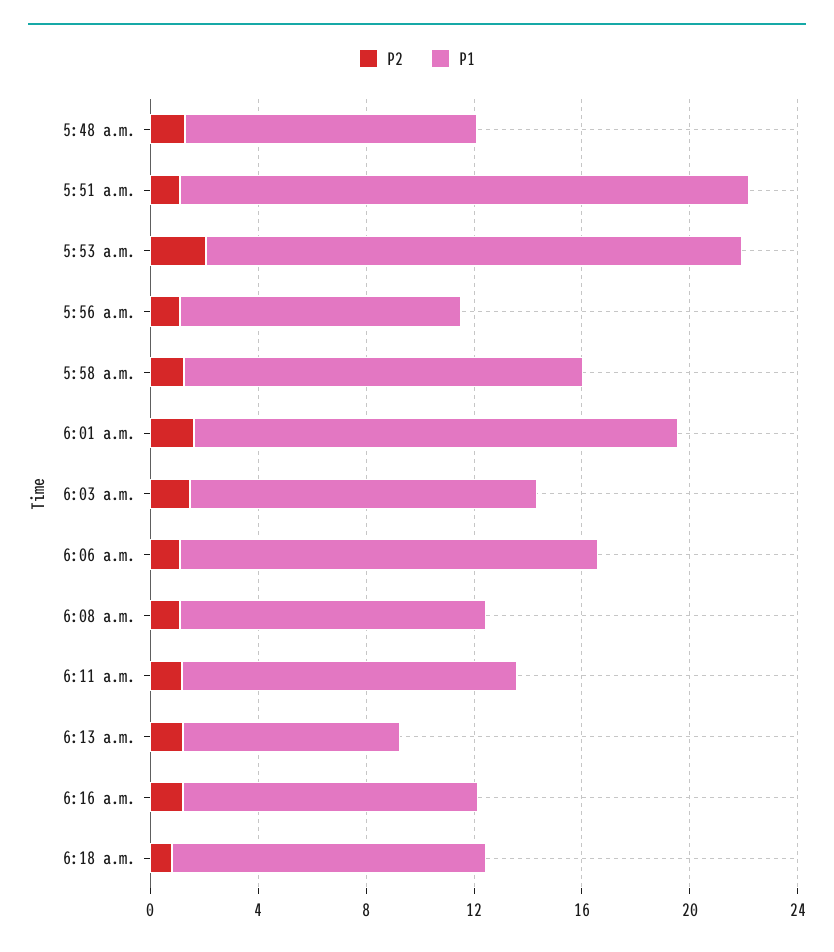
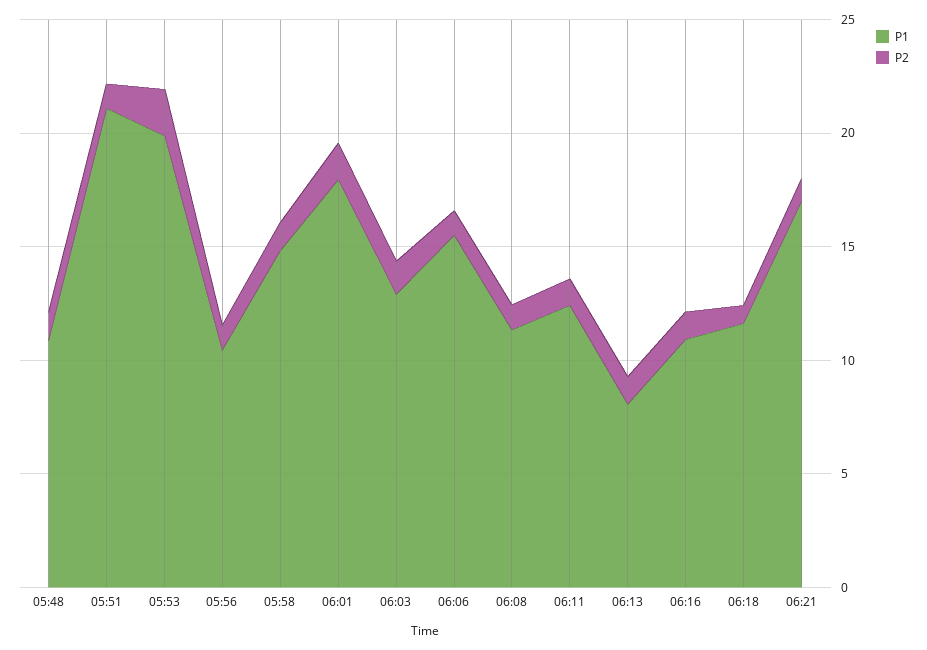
P1, 06:21: none -> 17
P2, 06:21: none -> 1

